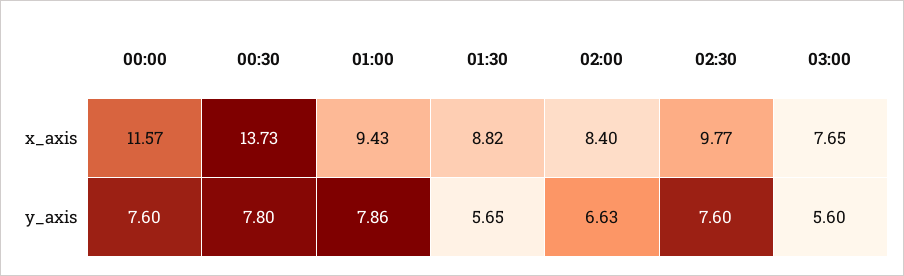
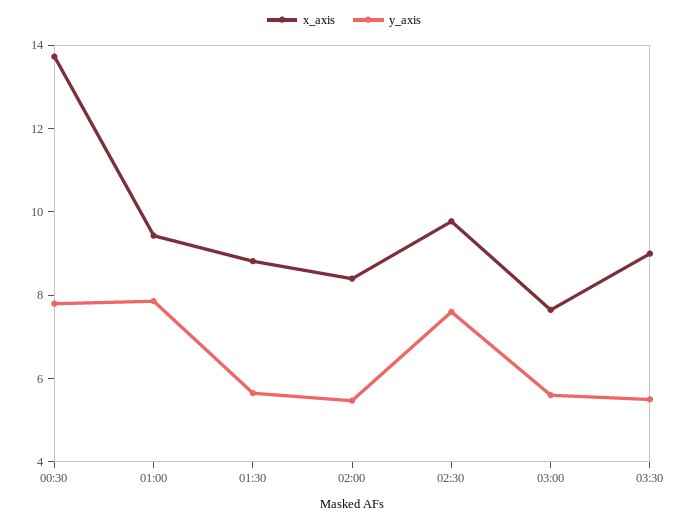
x_axis, 00:00: 11.57 -> none
y_axis, 00:00: 7.6 -> none
y_axis, 02:00: 6.63 -> 5.5
x_axis, 03:30: none -> 9
y_axis, 03:30: none -> 5.5

